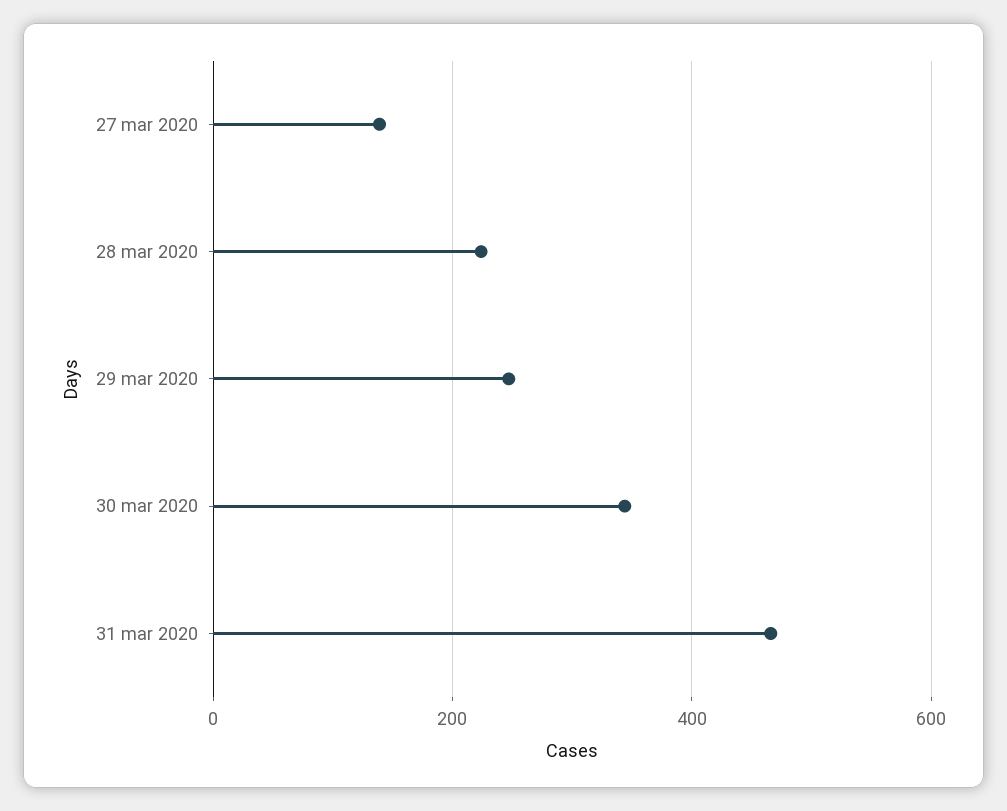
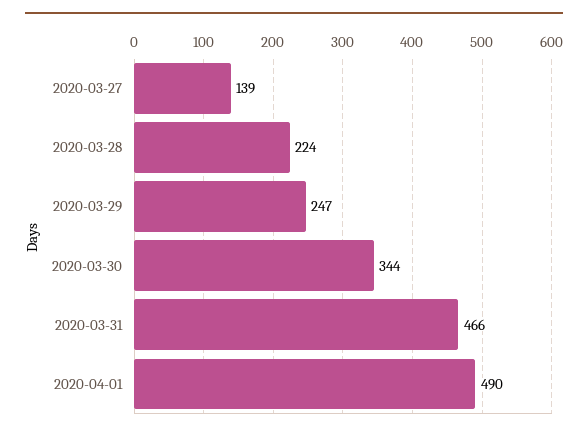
2020-04-01: none -> 490

